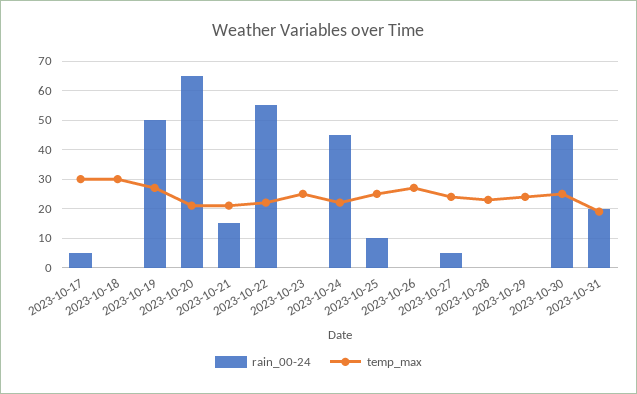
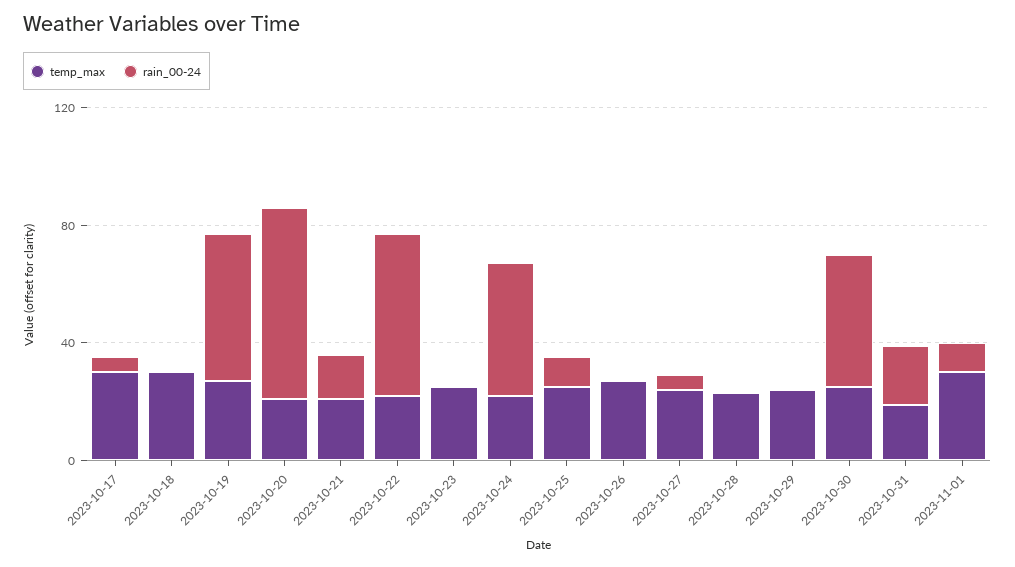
temp_max, 2023-11-01: none -> 30
rain_00-24, 2023-11-01: none -> 10

